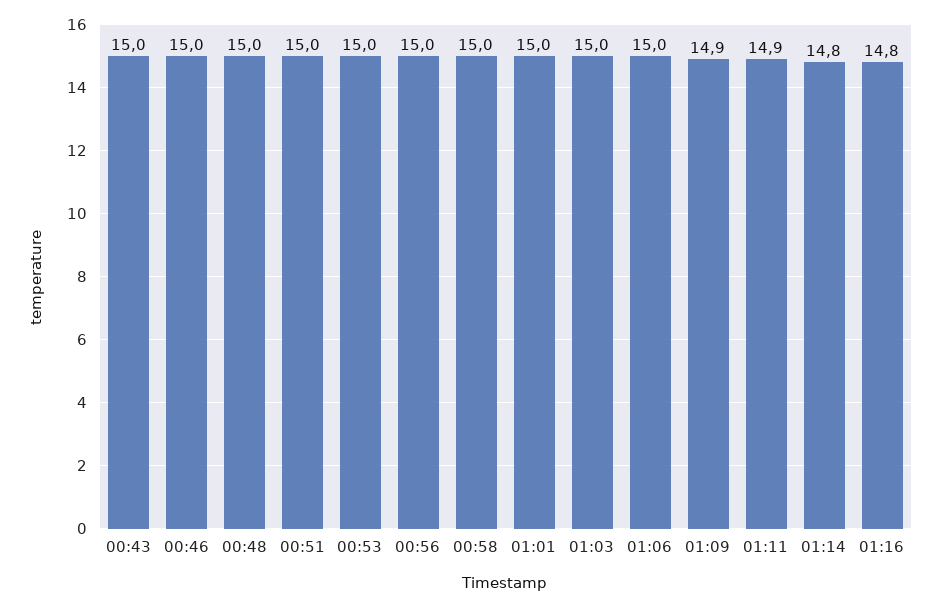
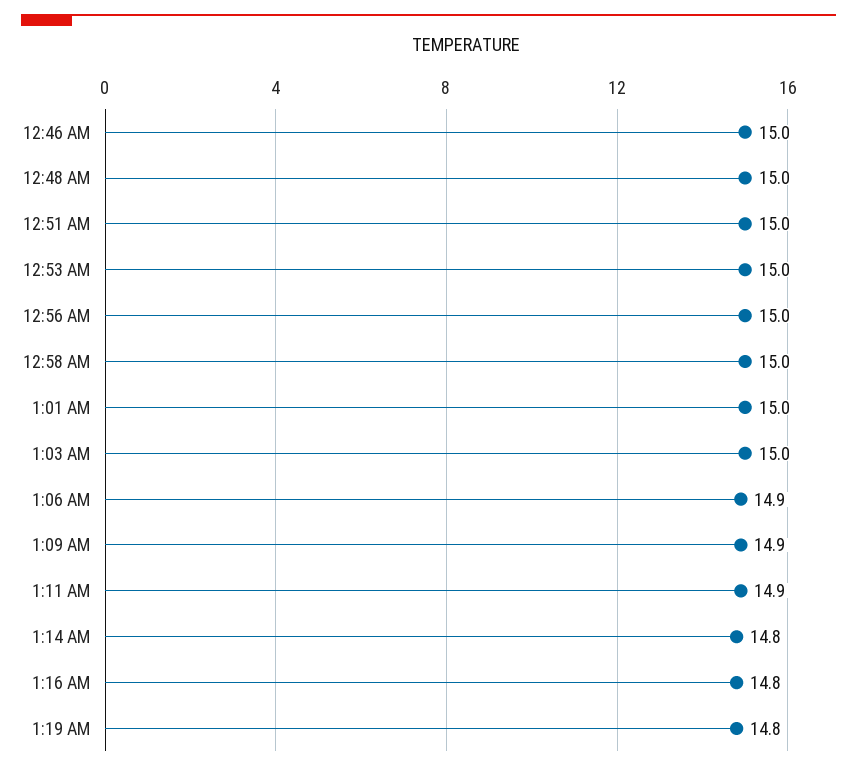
00:43: 15 -> none
01:06: 15 -> 14.9
1:19 AM: none -> 14.8

